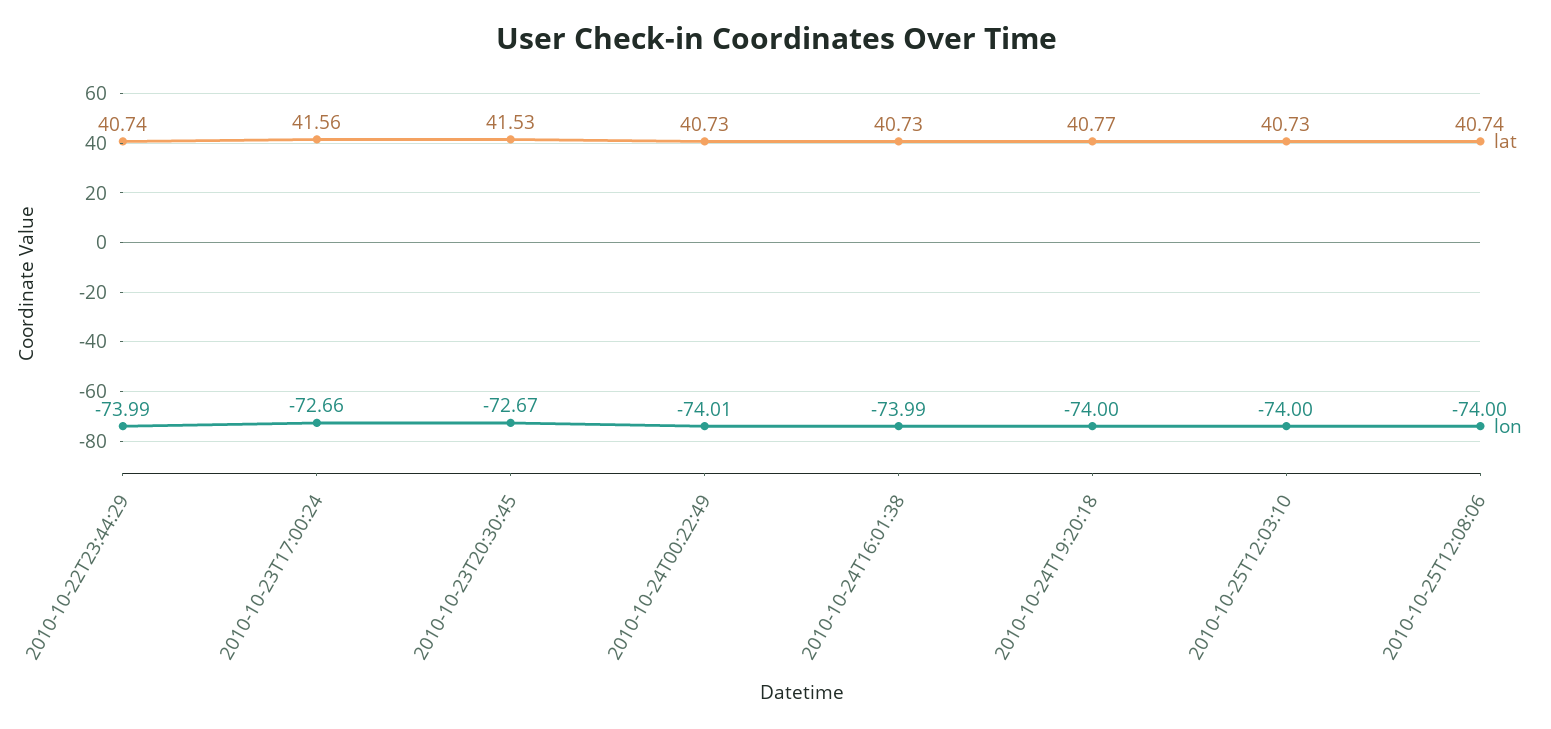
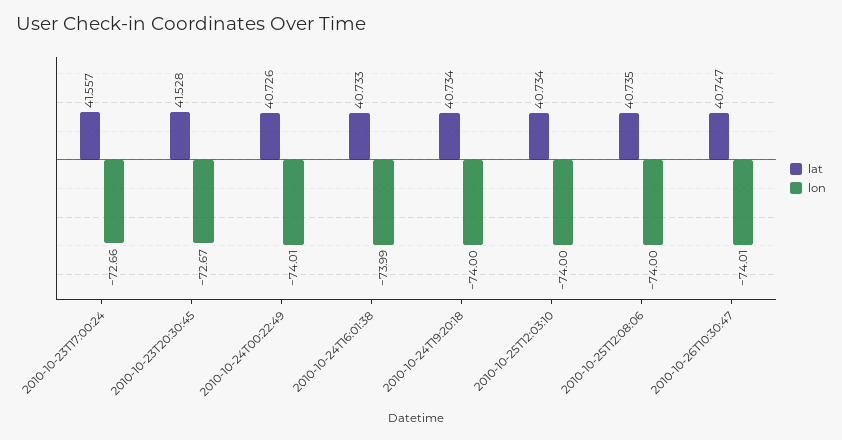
lat, 2010-10-22T23:44:29: 40.74 -> none
lon, 2010-10-22T23:44:29: -73.99 -> none
lat, 2010-10-24T19:20:18: 40.77 -> 40.734
lat, 2010-10-26T10:30:47: none -> 40.747
lon, 2010-10-26T10:30:47: none -> -74.01

